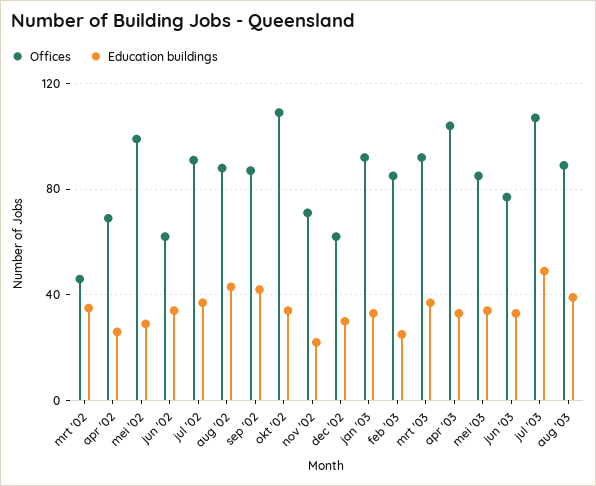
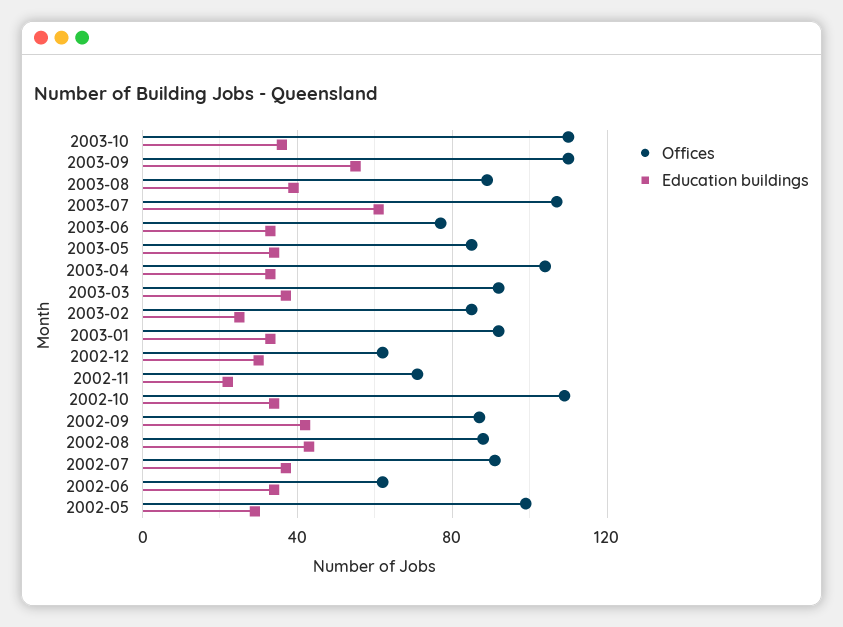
Offices, mrt '02: 45 -> none
Education buildings, mrt '02: 35 -> none
Offices, apr '02: 70 -> none
Education buildings, apr '02: 25 -> none
Education buildings, jul '03: 50 -> 60
Offices, 2003-10: none -> 110
Education buildings, 2003-10: none -> 35
Offices, 2003-09: none -> 110
Education buildings, 2003-09: none -> 55

